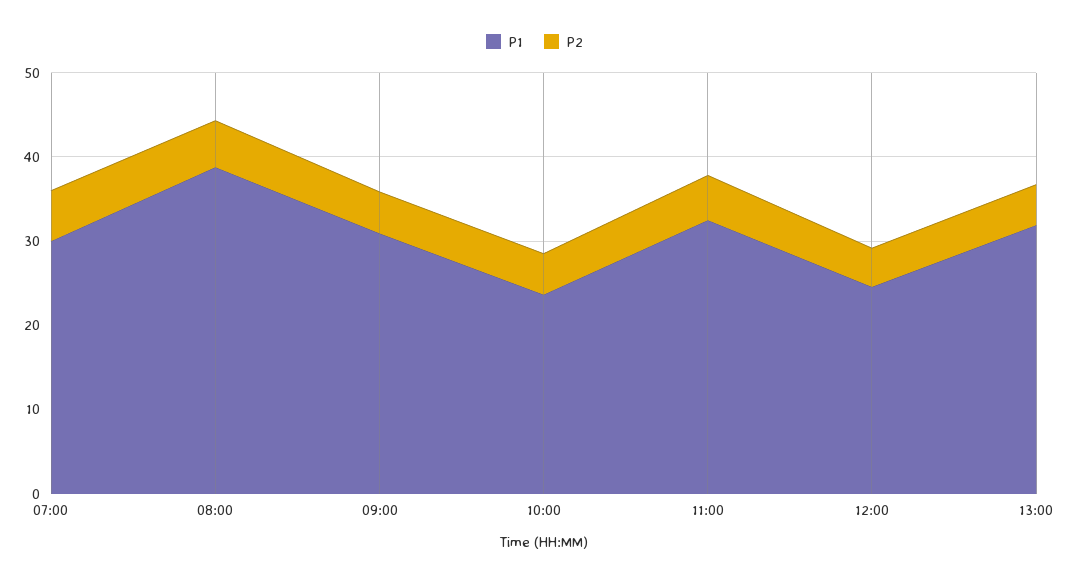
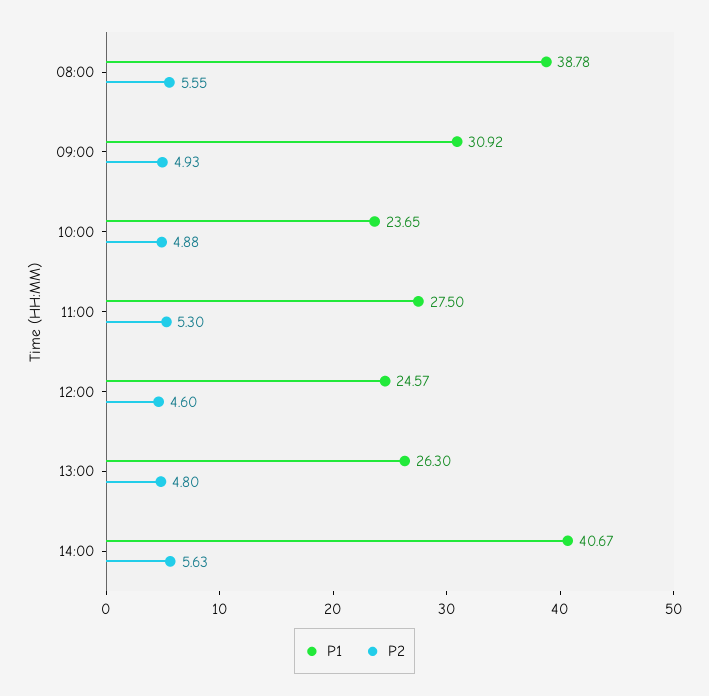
P1, 07:00: 30 -> none
P2, 07:00: 6 -> none
P1, 11:00: 32 -> 27.5
P1, 13:00: 32 -> 26.3
P1, 14:00: none -> 40.67
P2, 14:00: none -> 5.63

